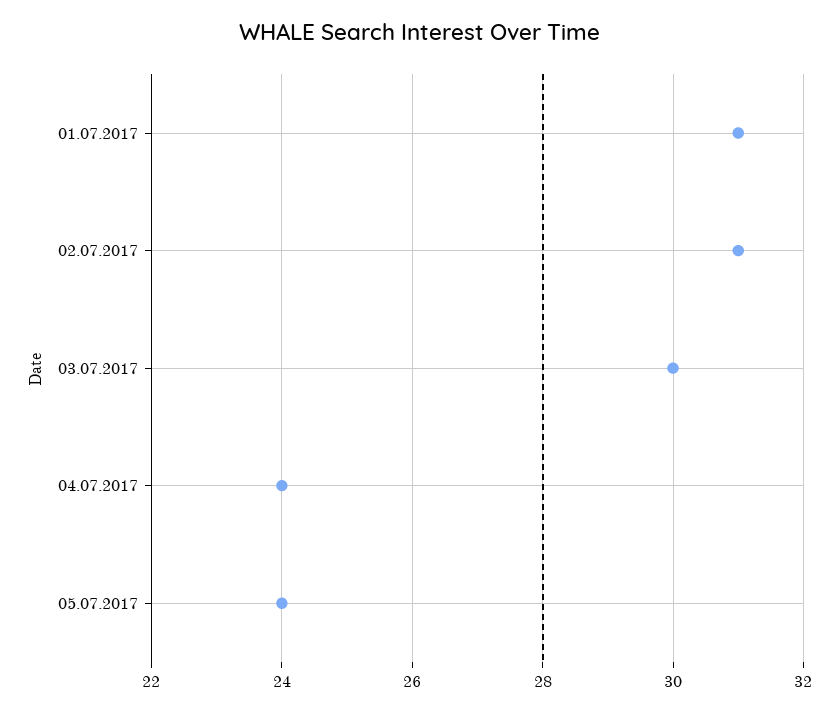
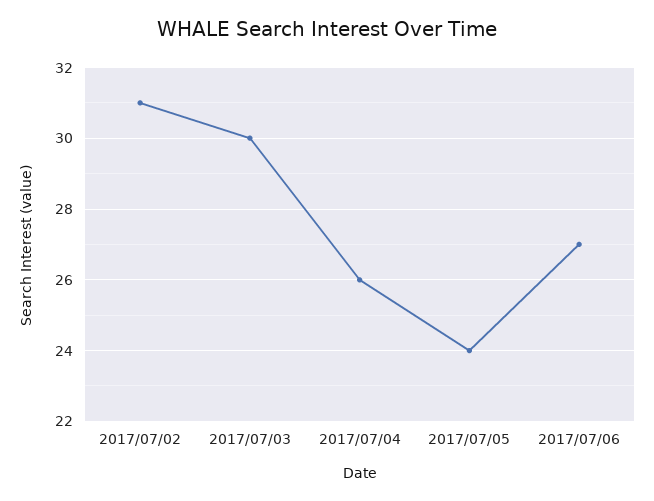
01.07.2017: 31 -> none
04.07.2017: 24 -> 26
2017/07/06: none -> 27

